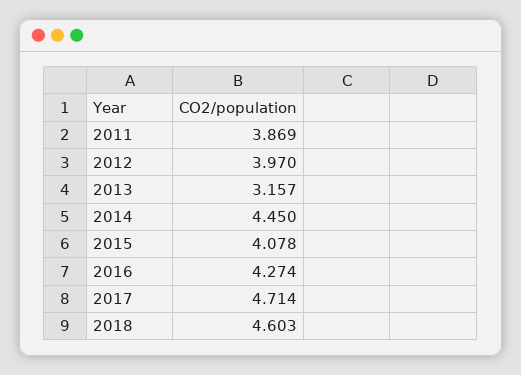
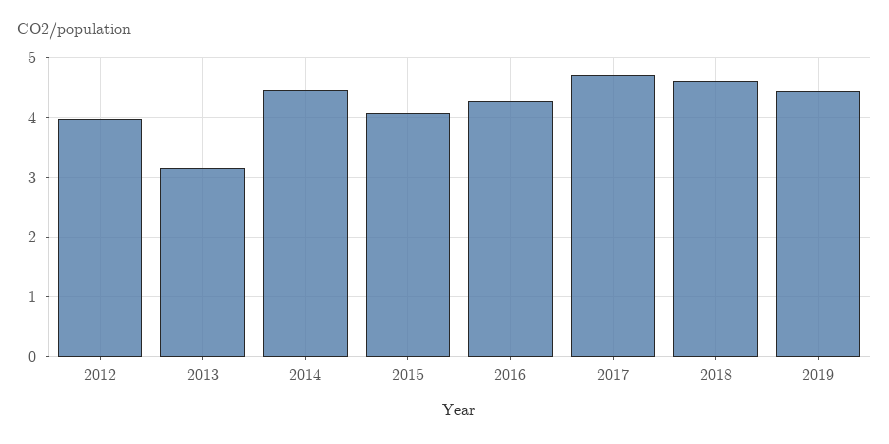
2011: 3.869 -> none
2019: none -> 4.4

